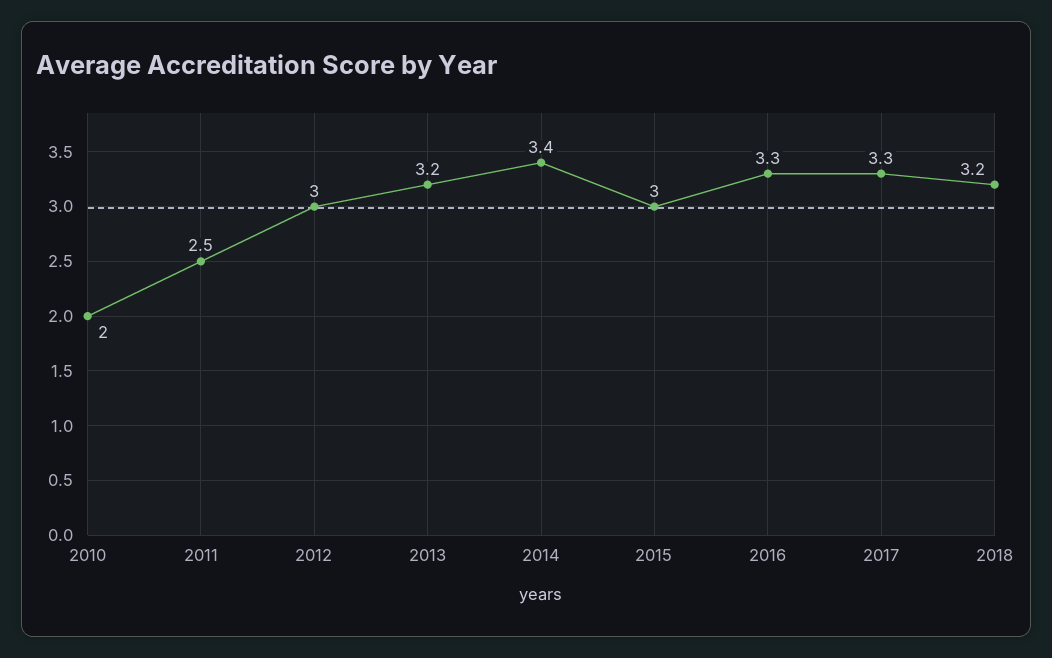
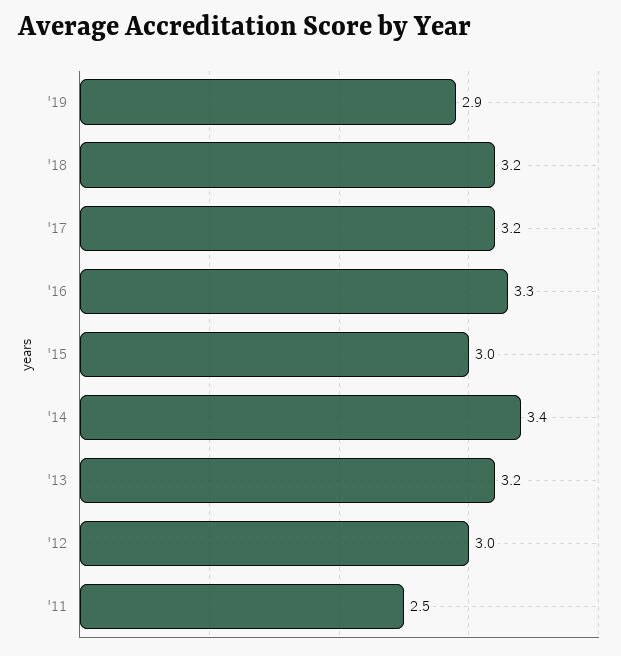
2010: 2 -> none
2017: 3.3 -> 3.2
'19: none -> 2.9

